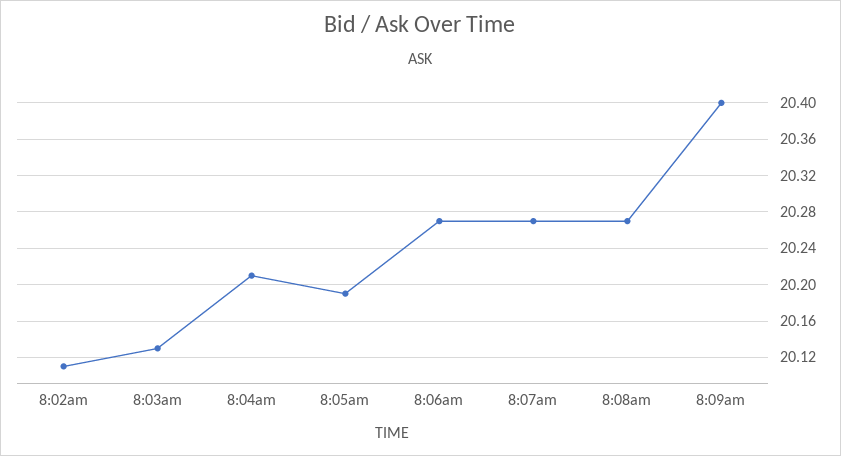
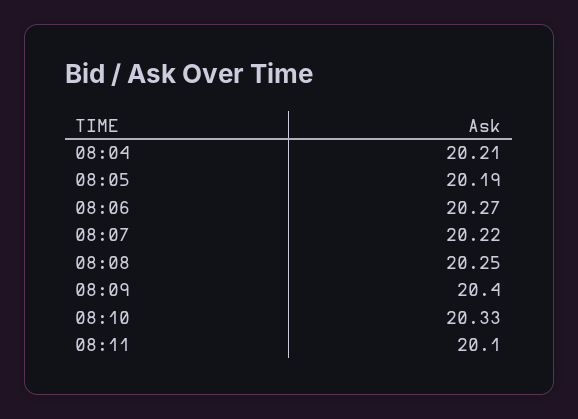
8:02am: 20.11 -> none
8:03am: 20.13 -> none
8:07am: 20.27 -> 20.22
8:08am: 20.27 -> 20.25
08:10: none -> 20.33
08:11: none -> 20.1

